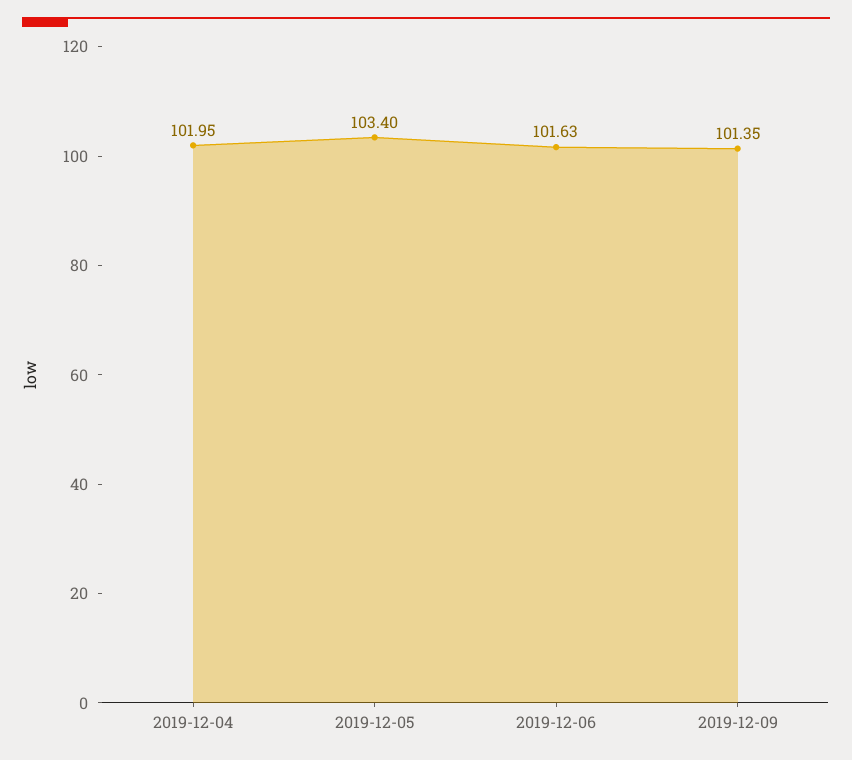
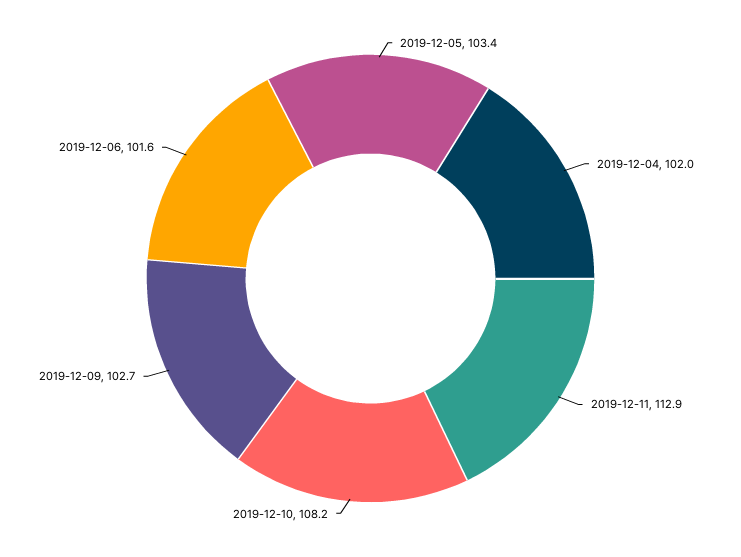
2019-12-09: 101.35 -> 102.7
2019-12-11: none -> 112.9
2019-12-10: none -> 108.2

